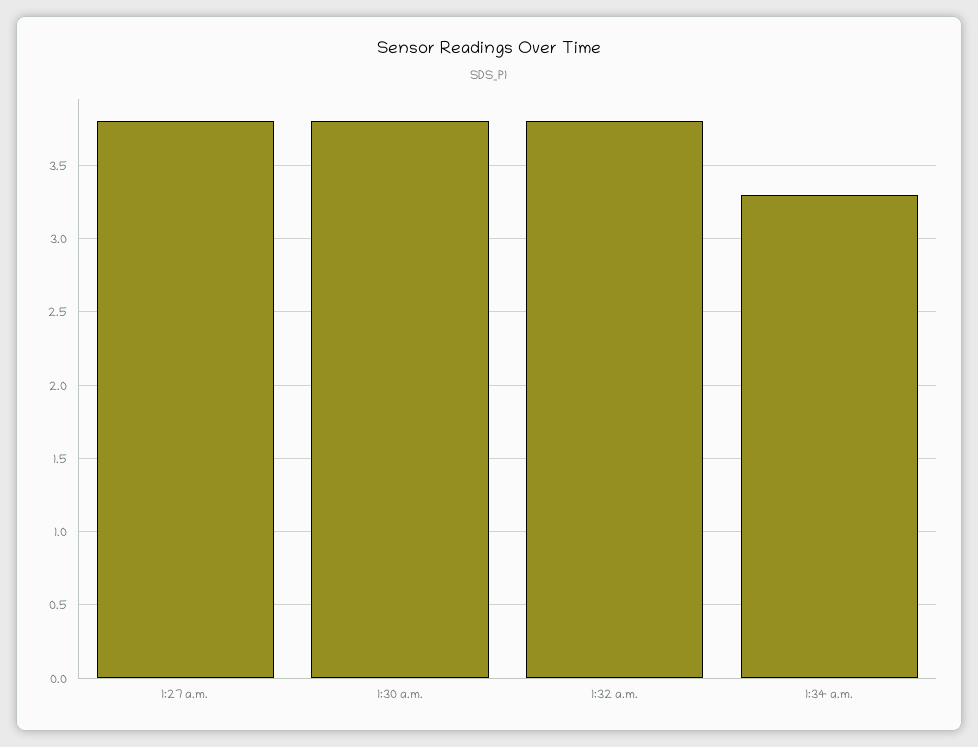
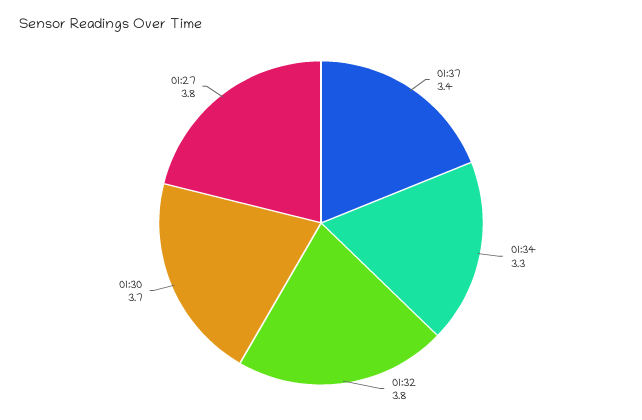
1:30 a.m.: 3.8 -> 3.7
01:37: none -> 3.4

